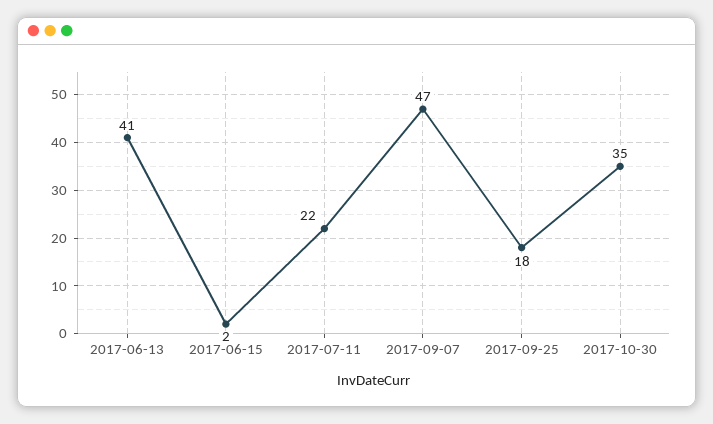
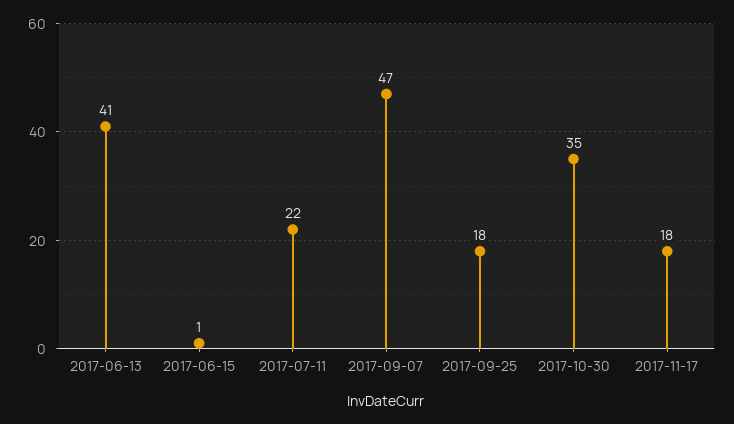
2017-06-15: 2 -> 1
2017-11-17: none -> 18

